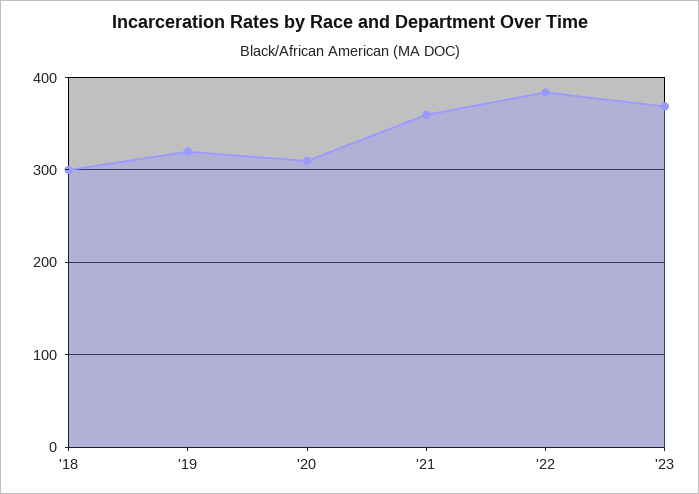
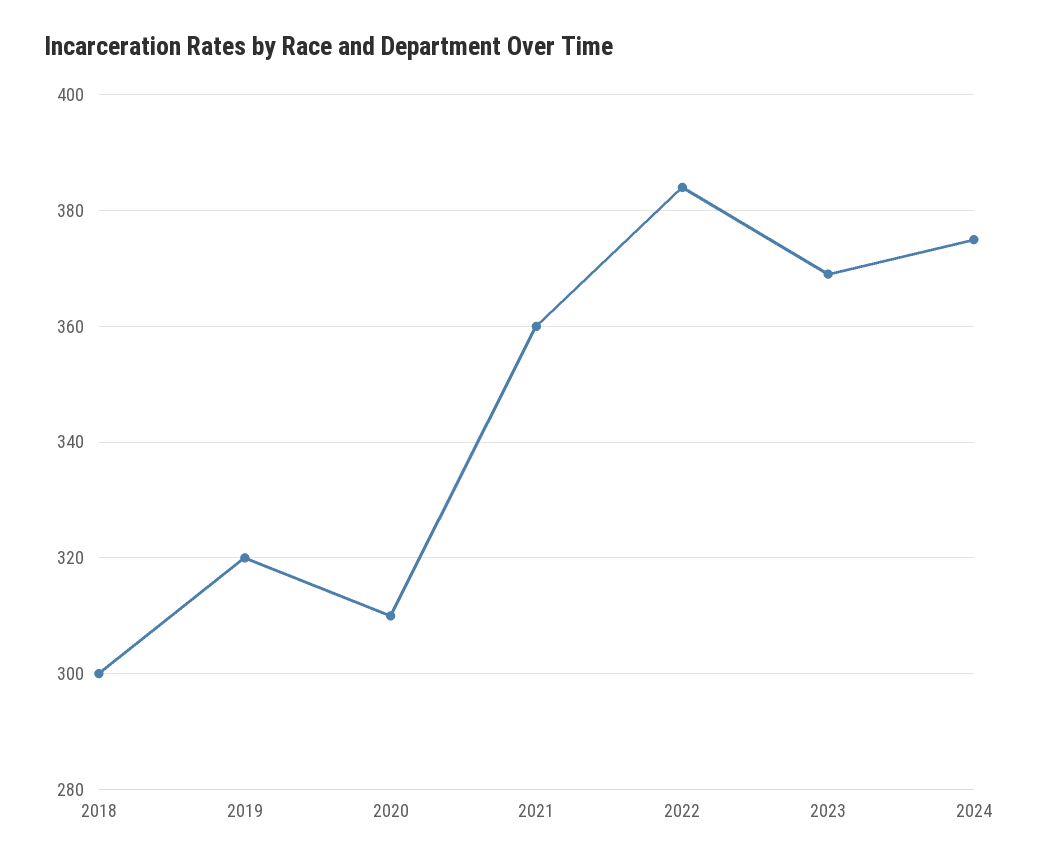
2024: none -> 375

